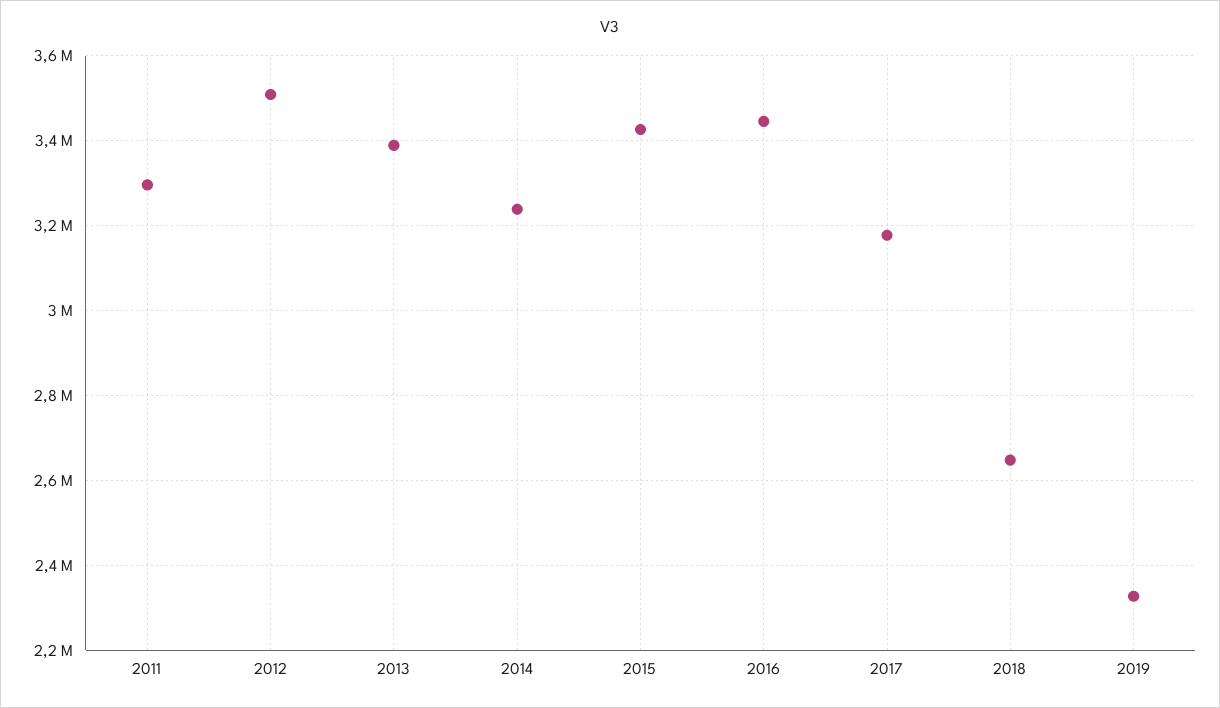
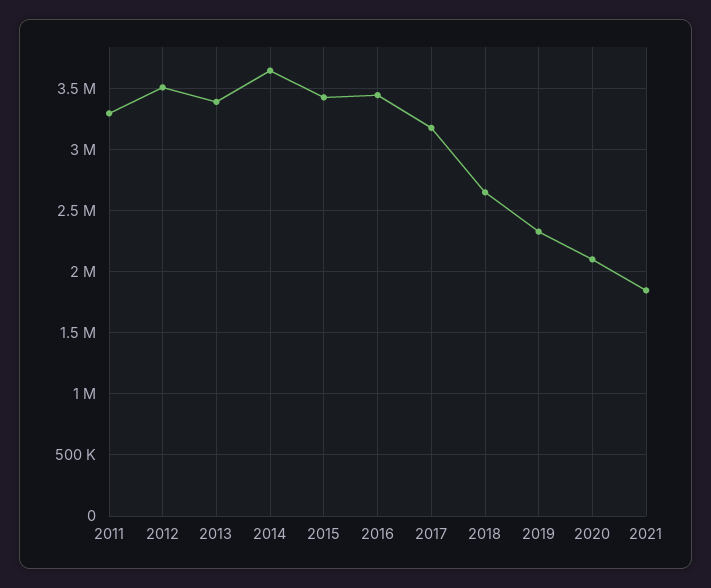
2014: 3240000 -> 3650000
2020: none -> 2100000
2021: none -> 1850000

